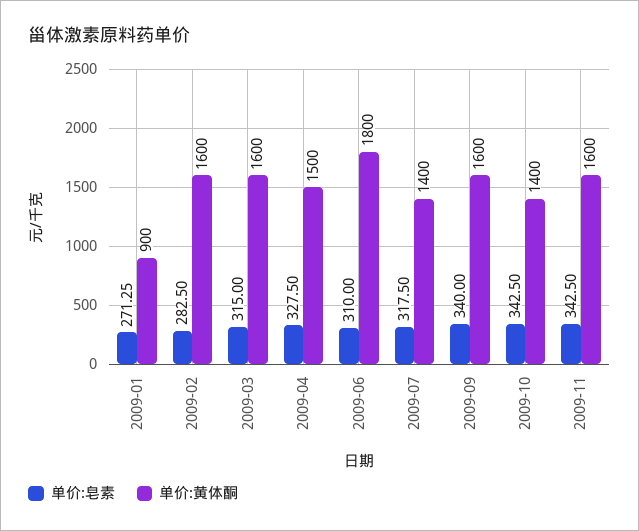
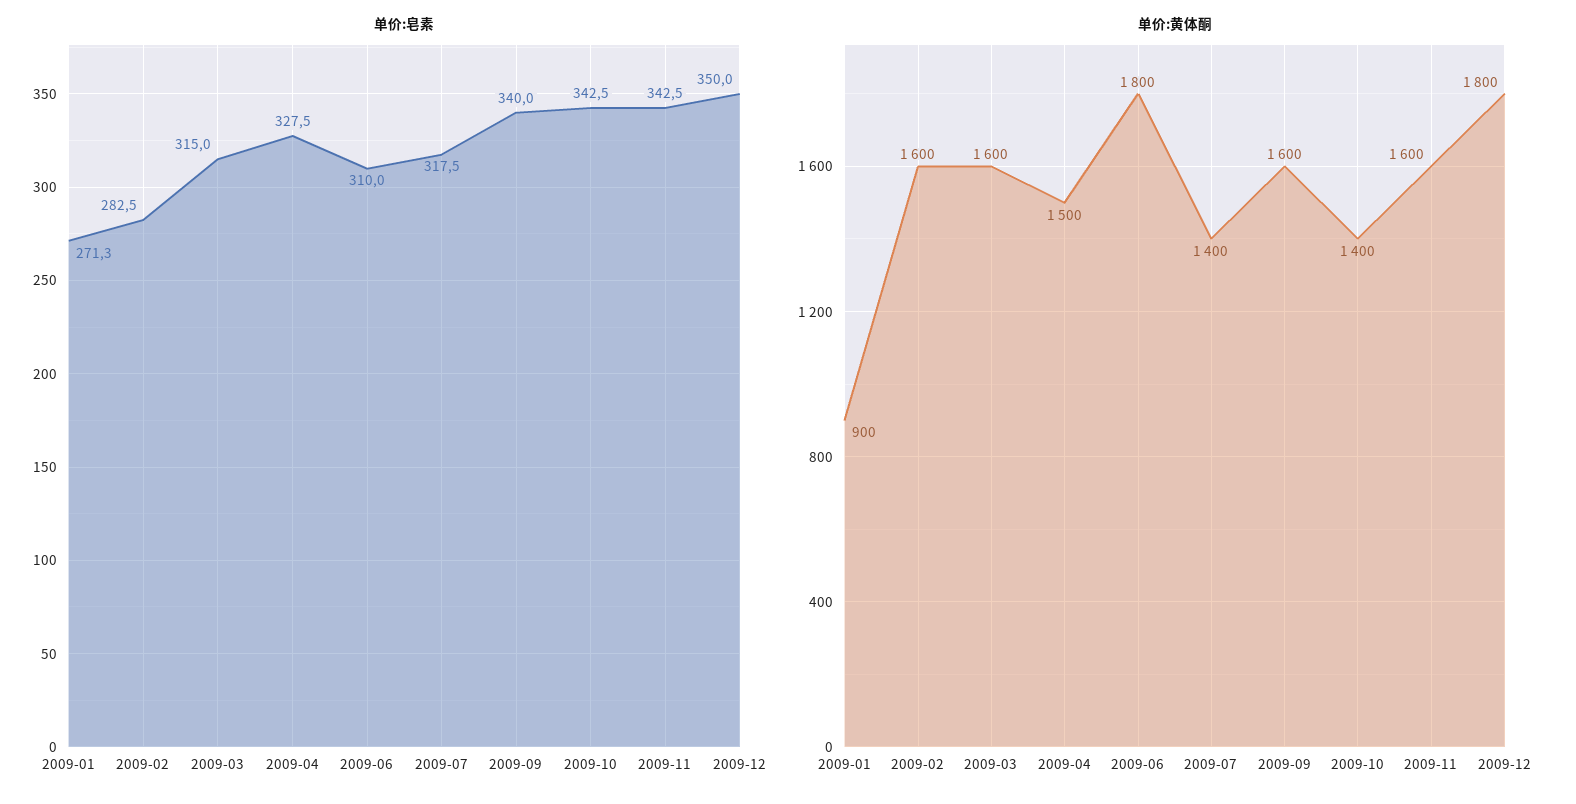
单价:皂素, 2009-12: none -> 350
单价:黄体酮, 2009-12: none -> 1800

